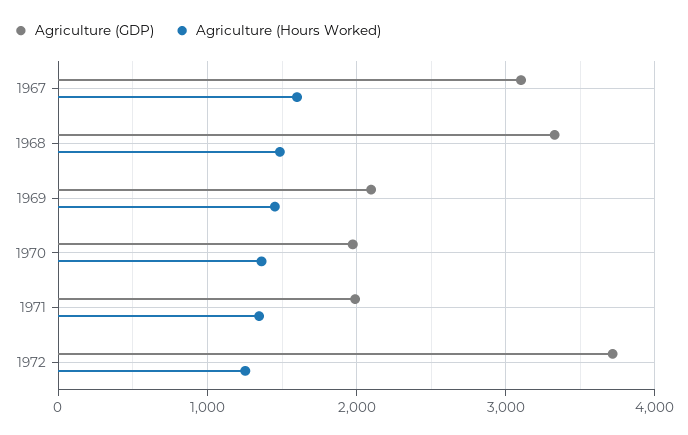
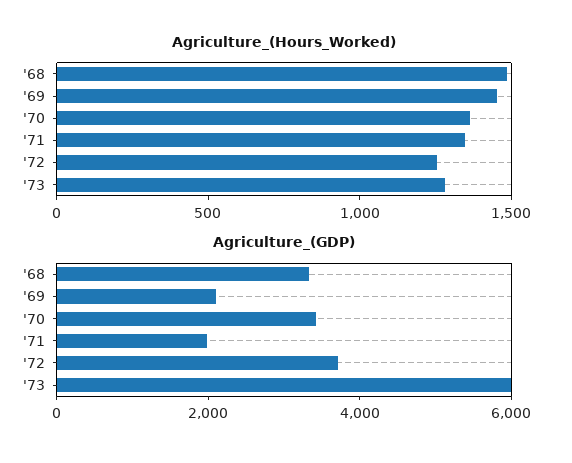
Agriculture (GDP), 1967: 3100 -> none
Agriculture (Hours Worked), 1967: 1600 -> none
Agriculture (GDP), 1970: 2000 -> 3500
Agriculture (Hours Worked), '73: none -> 1300
Agriculture (GDP), '73: none -> 6000

